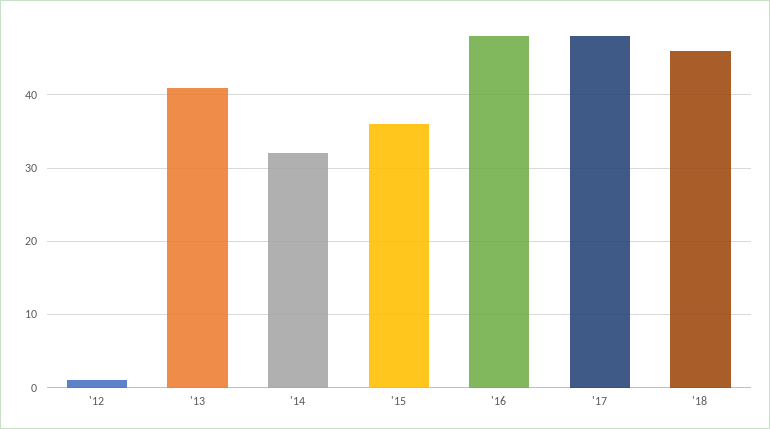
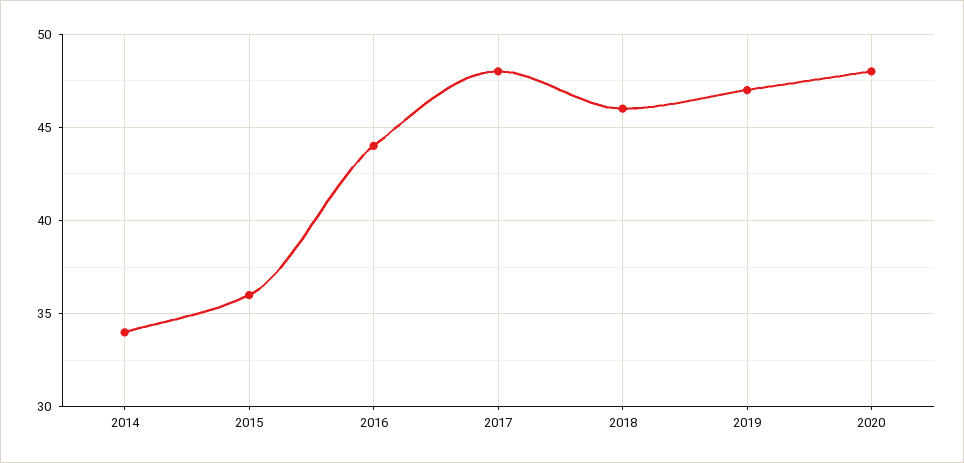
'12: 1 -> none
'13: 41 -> none
'14: 32 -> 34
'16: 48 -> 44
2019: none -> 47
2020: none -> 48

